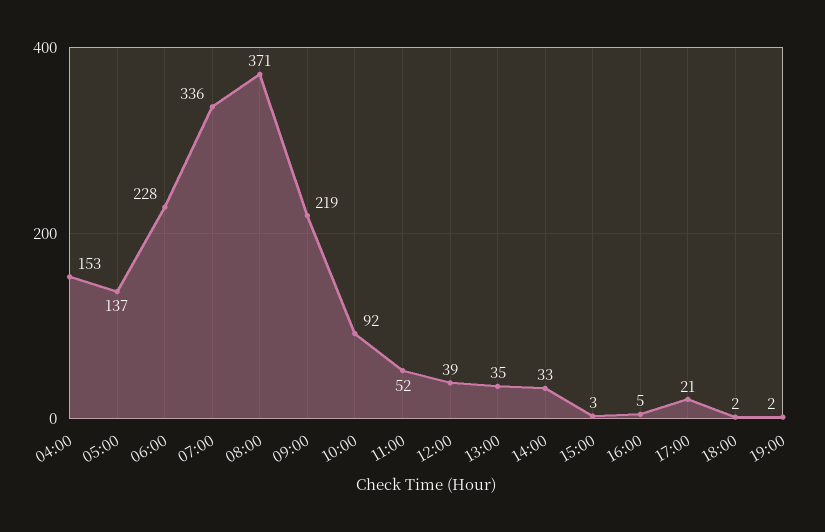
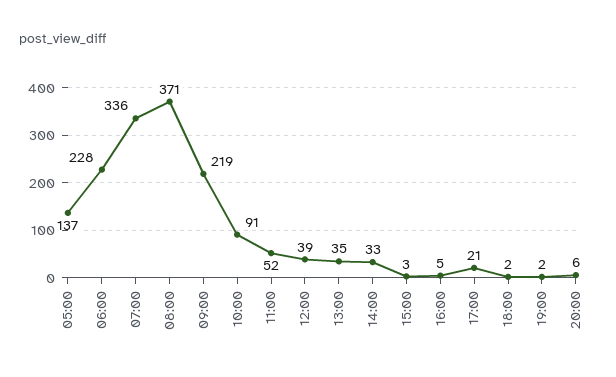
04:00: 153 -> none
10:00: 92 -> 91
20:00: none -> 6

